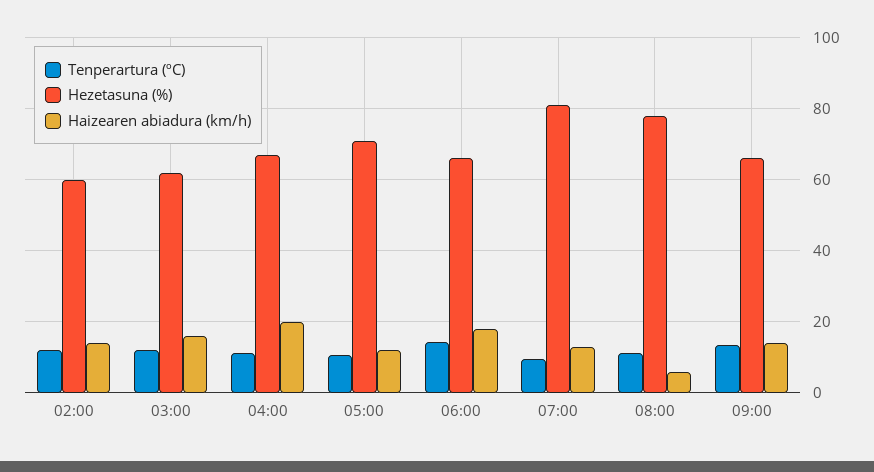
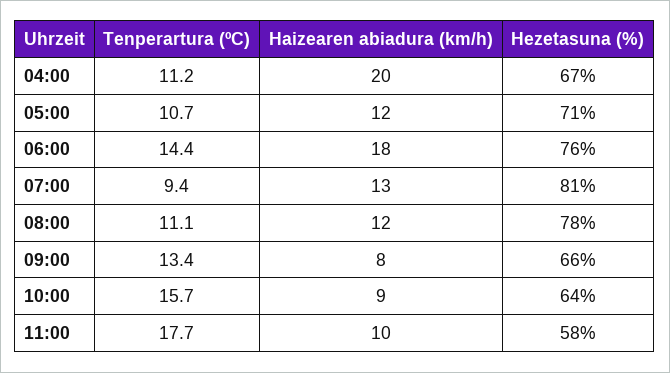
Tenperartura (ºC), 02:00: 12 -> none
Hezetasuna (%), 02:00: 60 -> none
Haizearen abiadura (km/h), 02:00: 14 -> none
Tenperartura (ºC), 03:00: 12 -> none
Hezetasuna (%), 03:00: 62 -> none
Haizearen abiadura (km/h), 03:00: 16 -> none
Hezetasuna (%), 06:00: 66 -> 76
Haizearen abiadura (km/h), 08:00: 6 -> 12
Haizearen abiadura (km/h), 09:00: 14 -> 8
Tenperartura (ºC), 10:00: none -> 15.7
Haizearen abiadura (km/h), 10:00: none -> 9
Hezetasuna (%), 10:00: none -> 64
Tenperartura (ºC), 11:00: none -> 17.7
Haizearen abiadura (km/h), 11:00: none -> 10
Hezetasuna (%), 11:00: none -> 58

